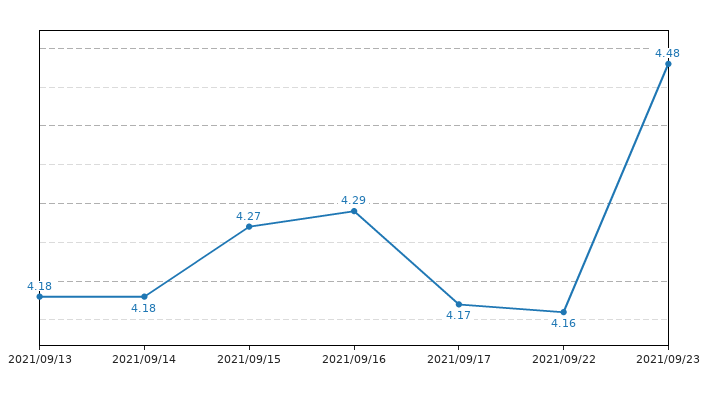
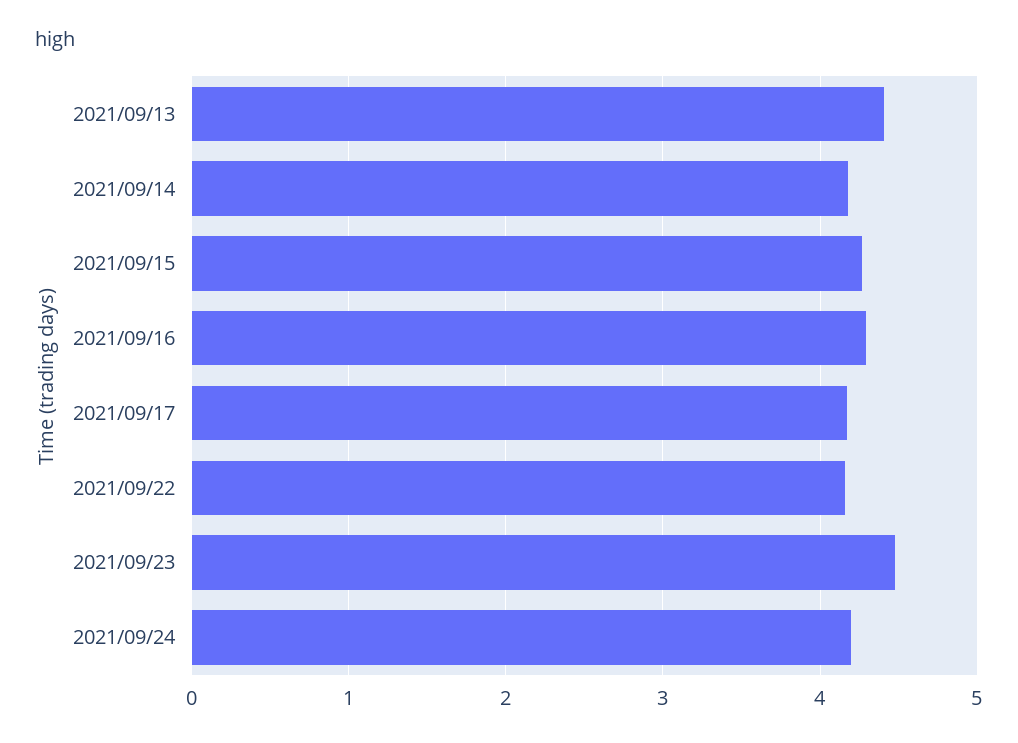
2021/09/13: 4.18 -> 4.4
2021/09/24: none -> 4.2

